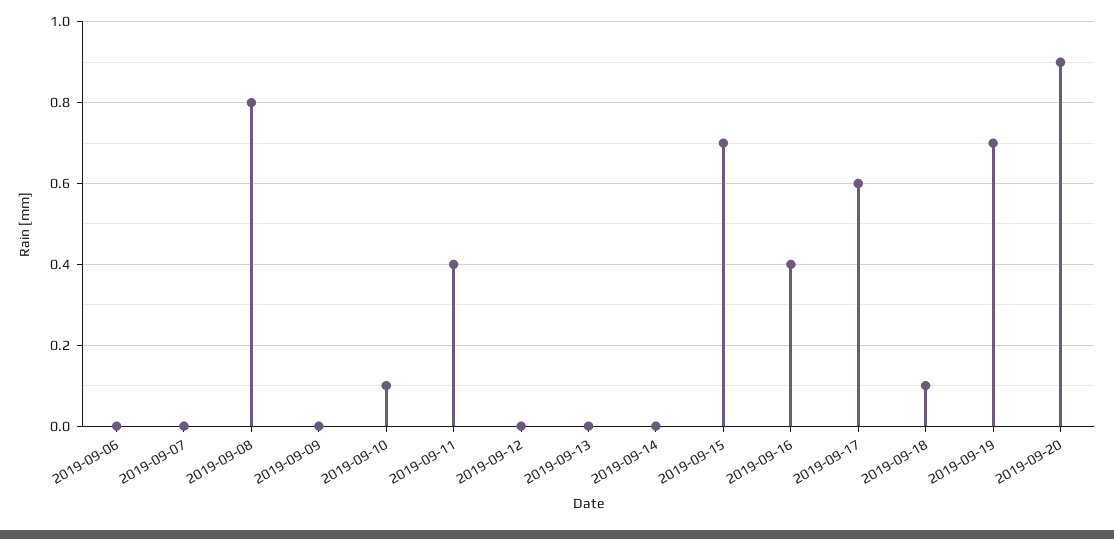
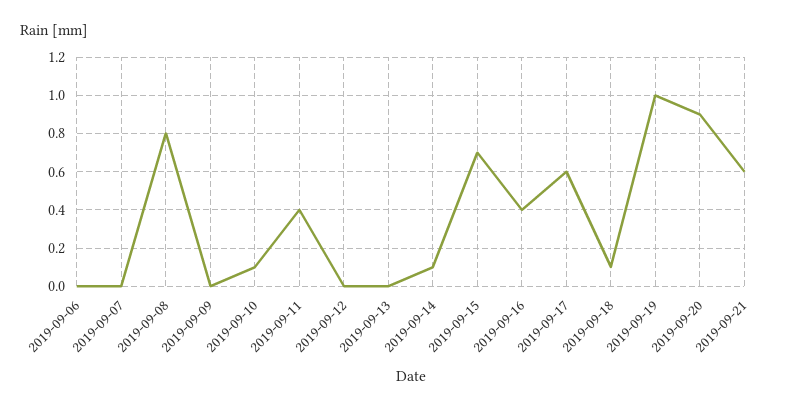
2019-09-14: 0 -> 0.1
2019-09-19: 0.7 -> 1
2019-09-21: none -> 0.6

